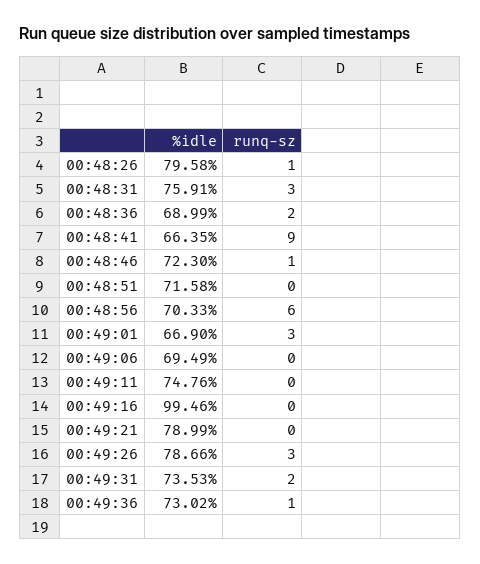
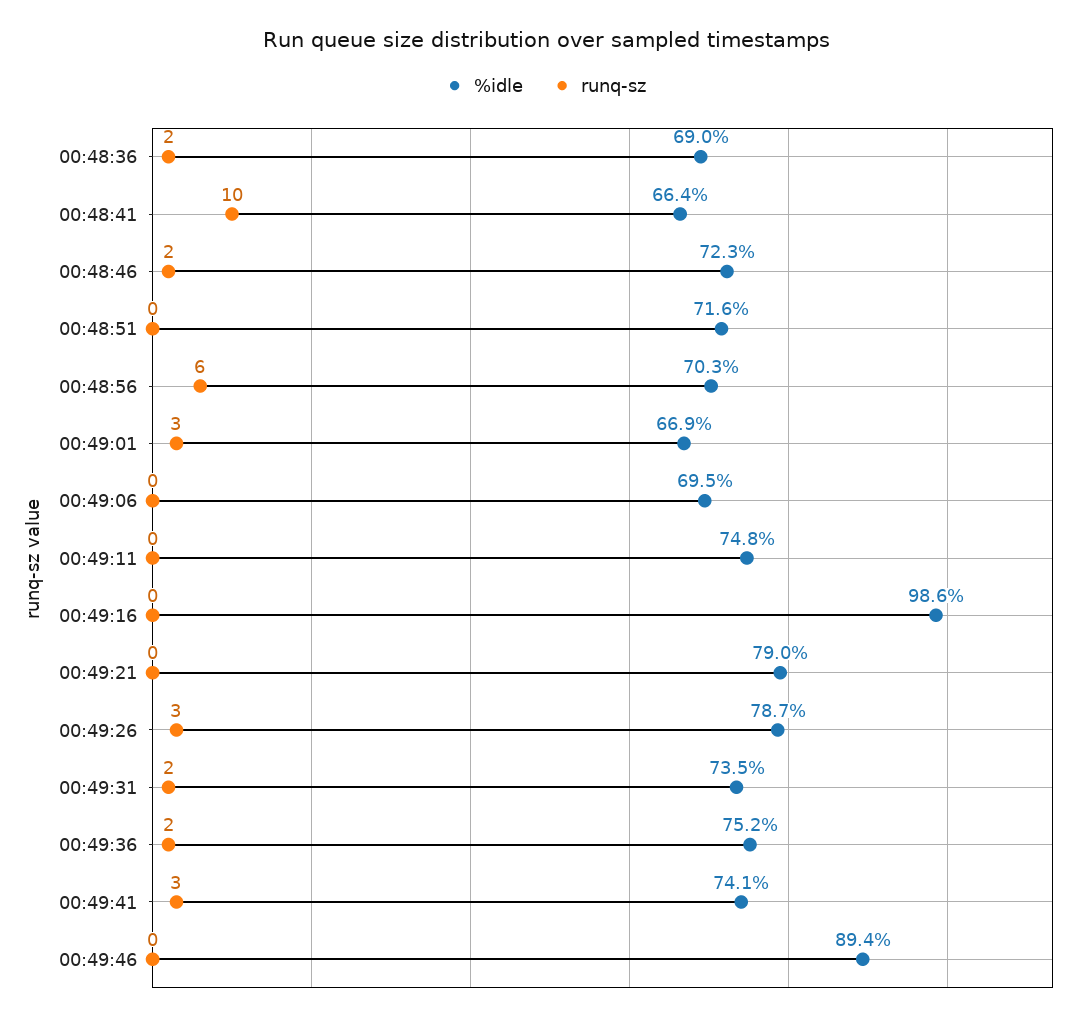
%idle, 00:48:26: 79.58 -> none
runq-sz, 00:48:26: 1 -> none
%idle, 00:48:31: 75.91 -> none
runq-sz, 00:48:31: 3 -> none
runq-sz, 00:48:41: 9 -> 10
runq-sz, 00:48:46: 1 -> 2
%idle, 00:49:16: 99.46 -> 98.6
%idle, 00:49:36: 73.02 -> 75.2
runq-sz, 00:49:36: 1 -> 2
%idle, 00:49:41: none -> 74.1
runq-sz, 00:49:41: none -> 3
%idle, 00:49:46: none -> 89.4
runq-sz, 00:49:46: none -> 0

